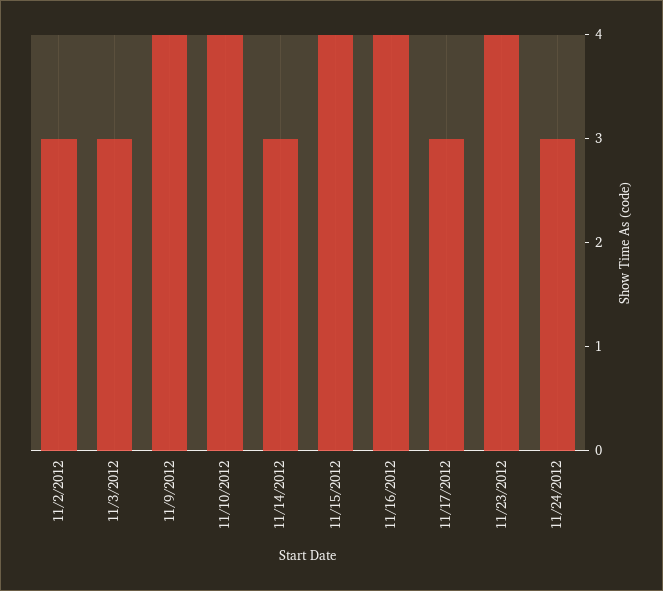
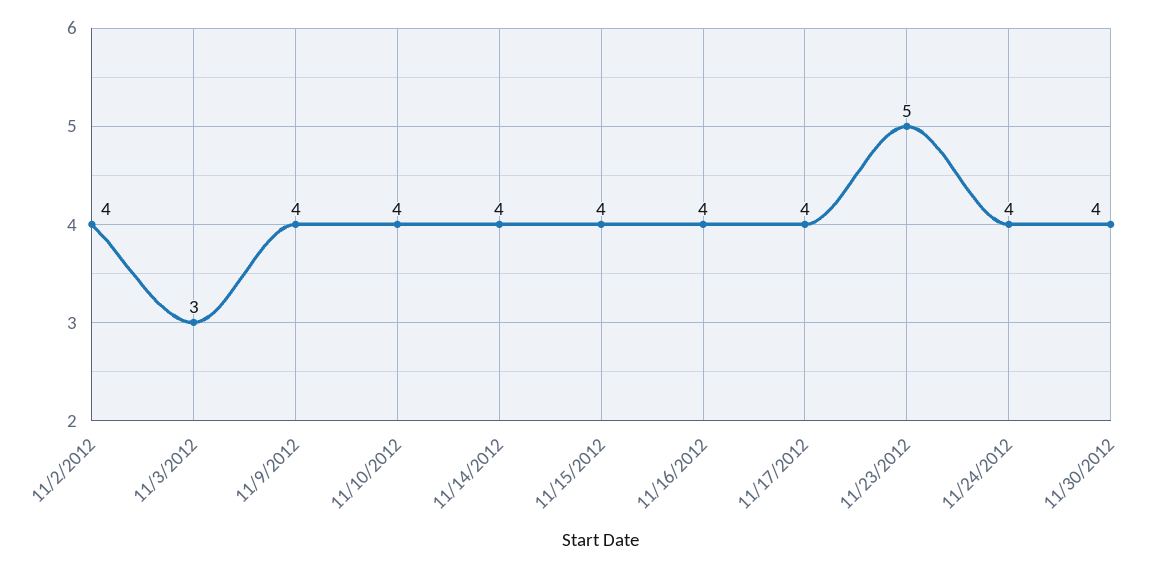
11/2/2012: 3 -> 4
11/14/2012: 3 -> 4
11/17/2012: 3 -> 4
11/23/2012: 4 -> 5
11/24/2012: 3 -> 4
11/30/2012: none -> 4

